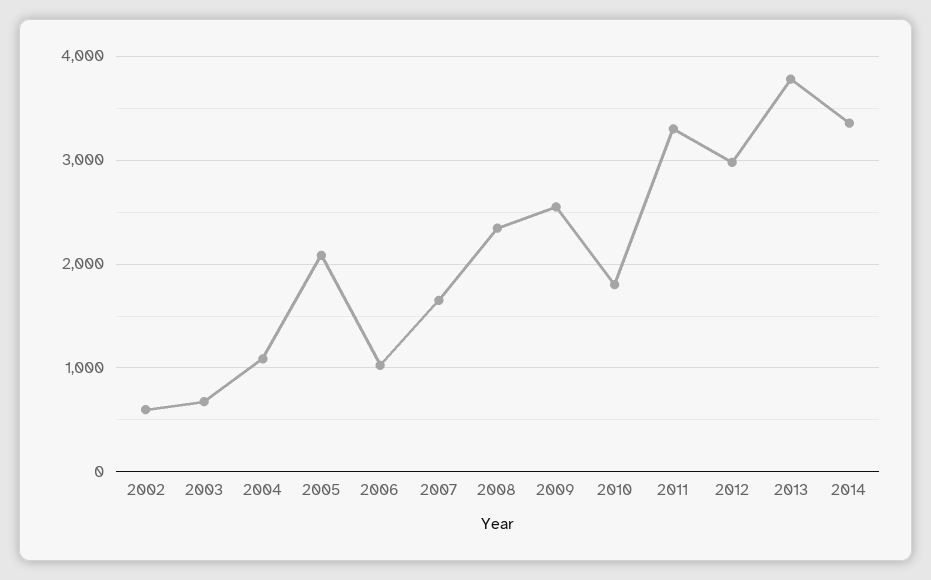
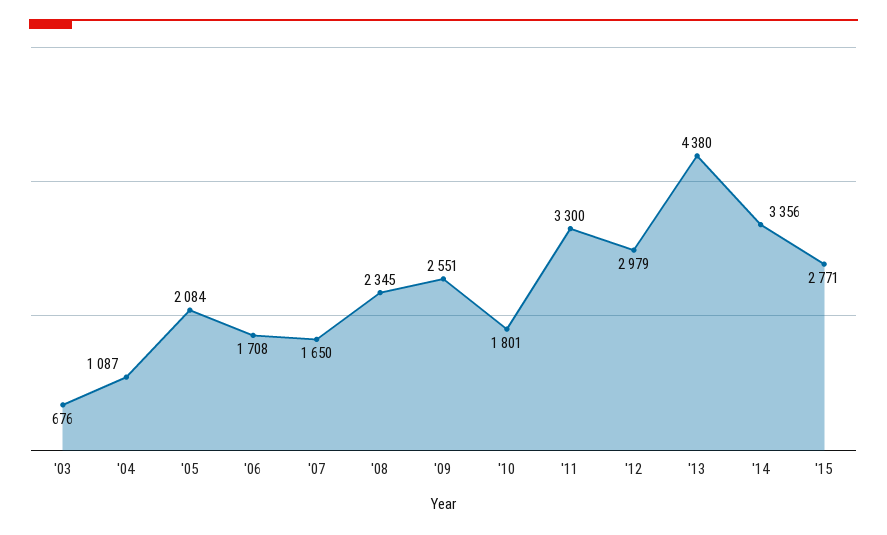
2002: 600 -> none
2006: 1000 -> 1708
2013: 3800 -> 4380
'15: none -> 2771

